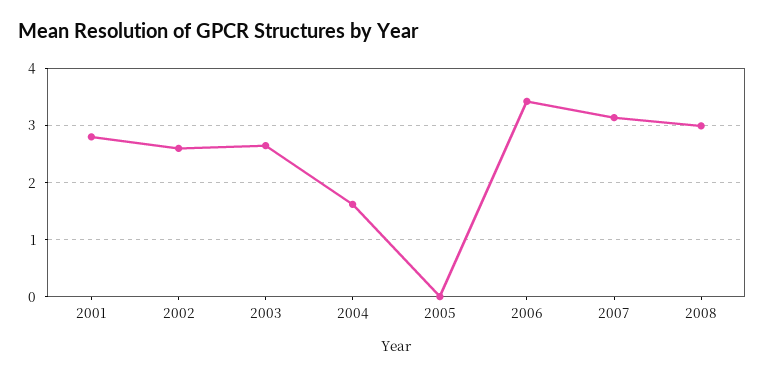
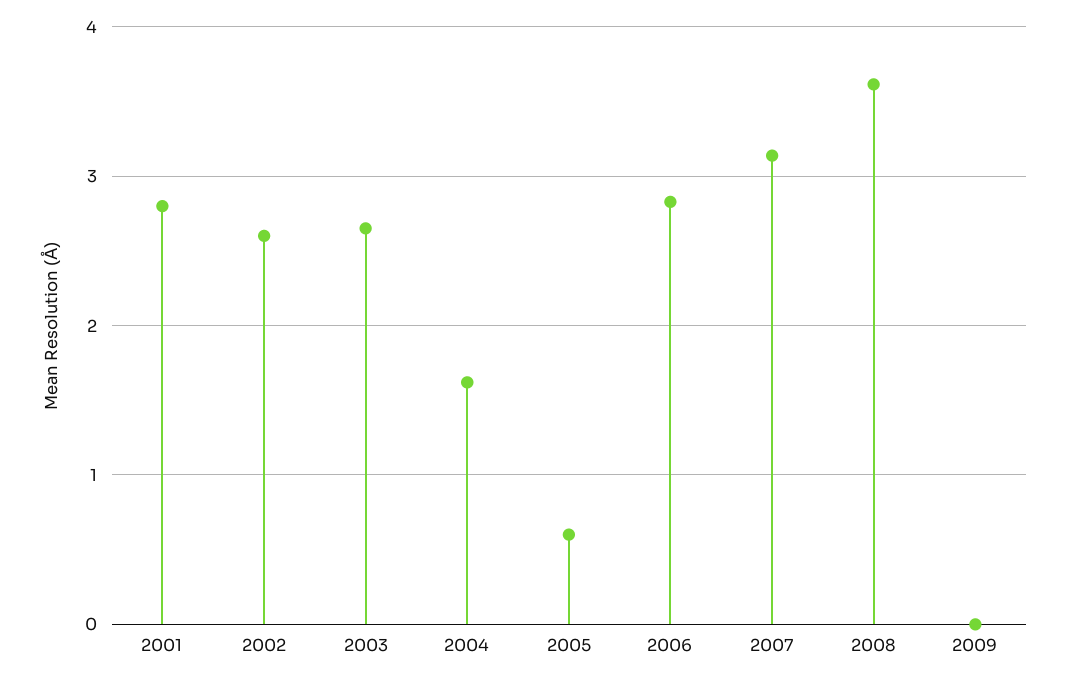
2005: 0 -> 0.6
2006: 3.4 -> 2.8
2008: 3 -> 3.6
2009: none -> 0

